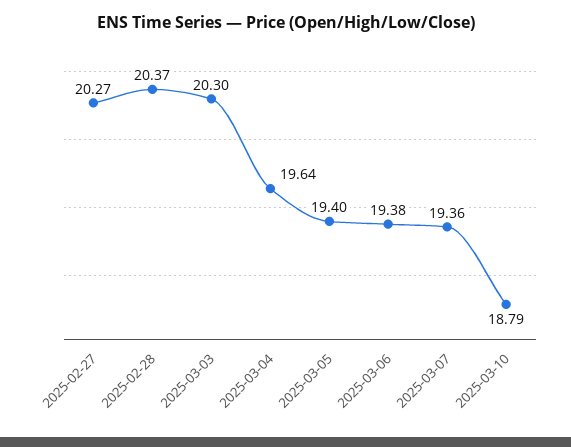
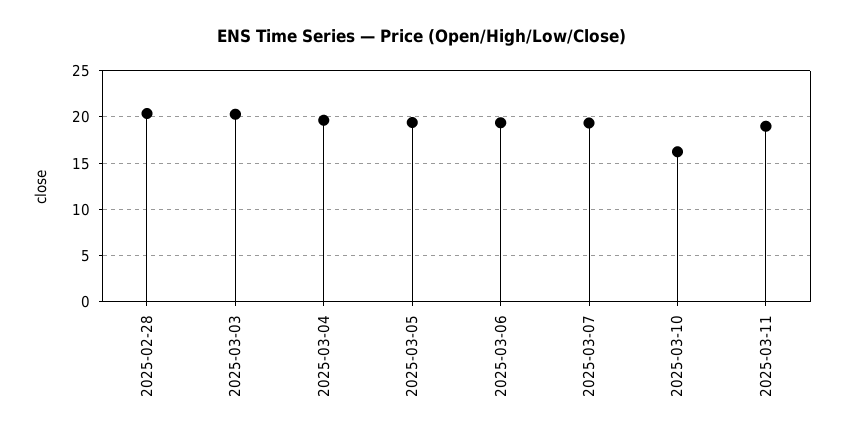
2025-02-27: 20.27 -> none
2025-03-10: 18.79 -> 16
2025-03-11: none -> 19

